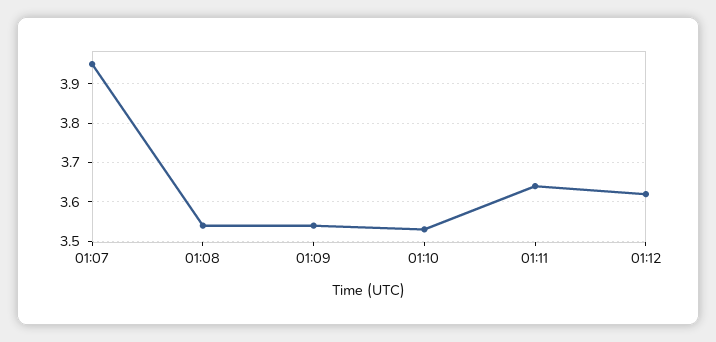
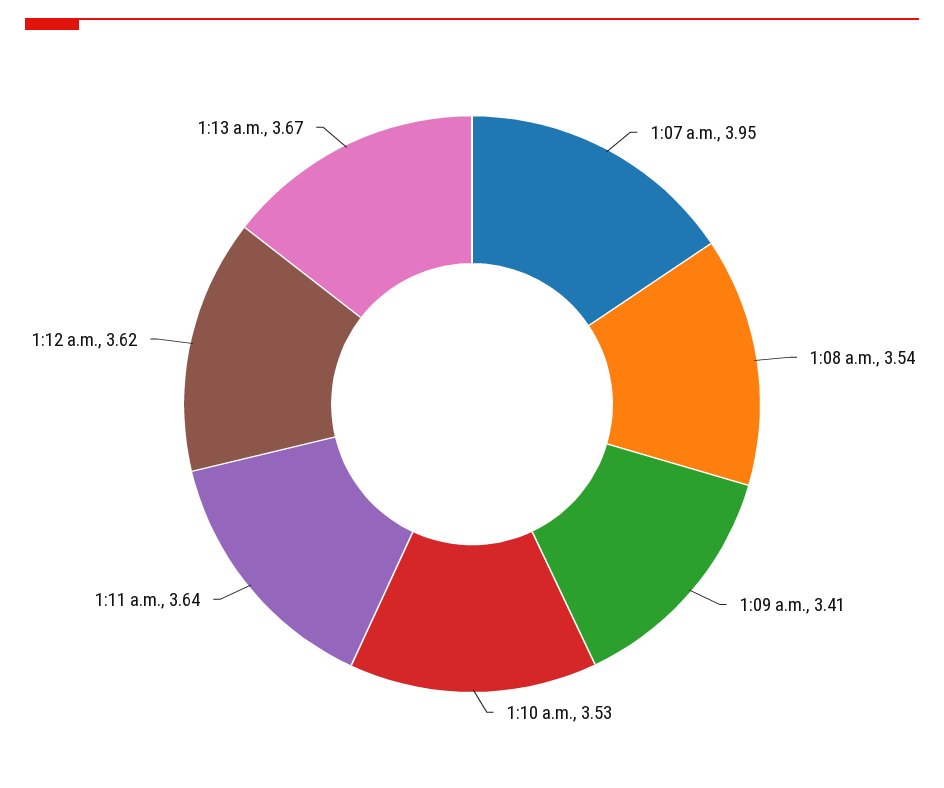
01:09: 3.55 -> 3.41
1:13 a.m.: none -> 3.67

